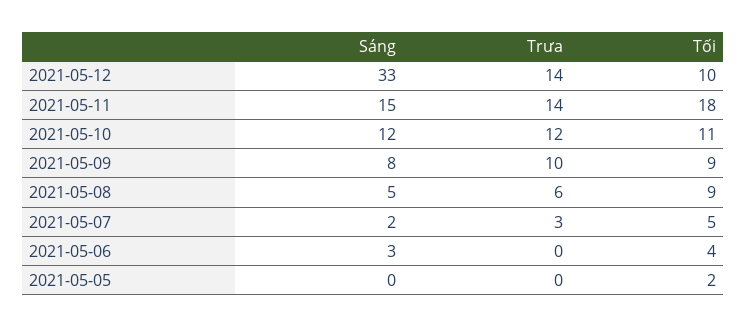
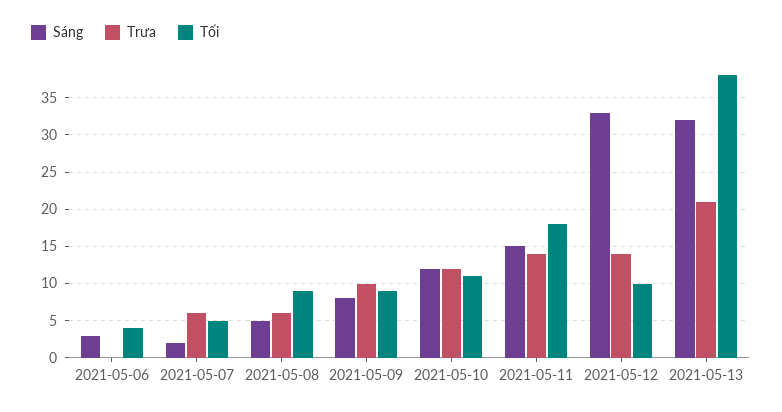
Trưa, 2021-05-07: 3 -> 6
Sáng, 2021-05-05: 0 -> none
Trưa, 2021-05-05: 0 -> none
Tối, 2021-05-05: 2 -> none
Sáng, 2021-05-13: none -> 32
Trưa, 2021-05-13: none -> 21
Tối, 2021-05-13: none -> 38

